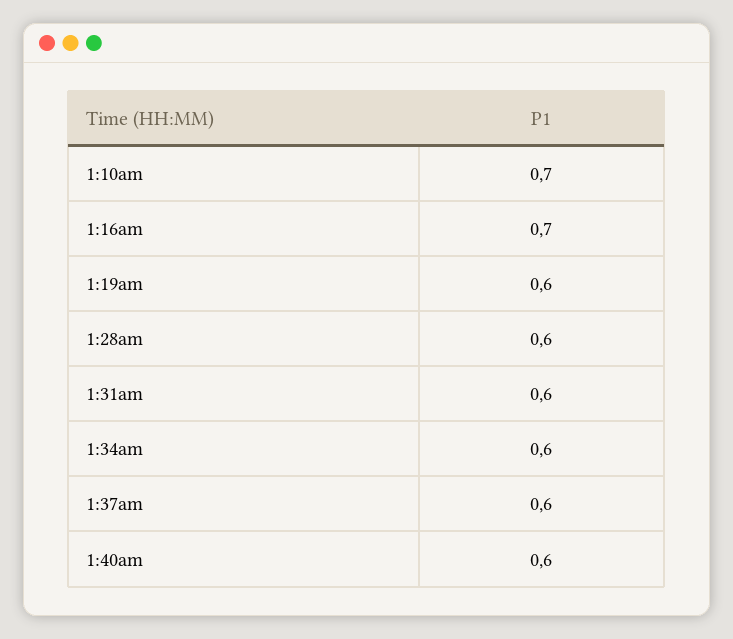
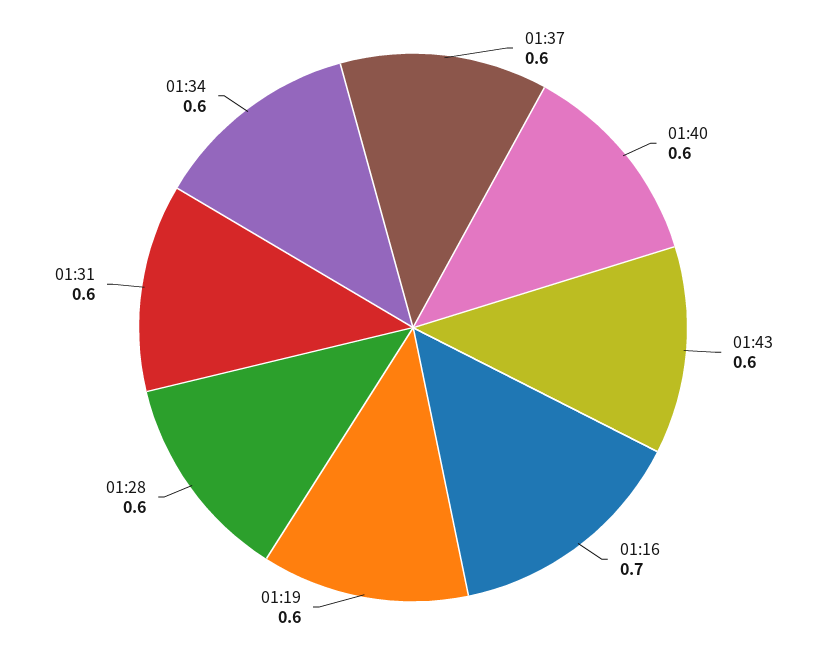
1:10am: 0.7 -> none
01:43: none -> 0.6

